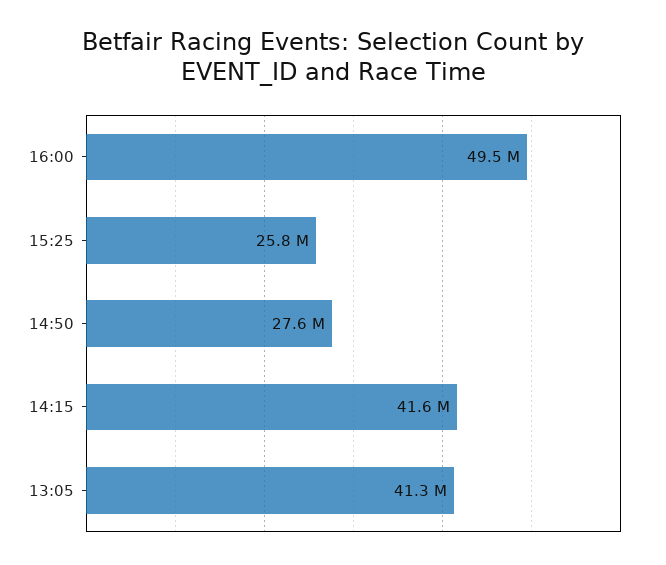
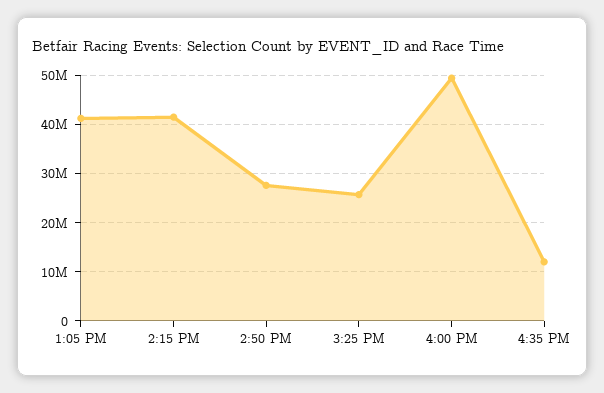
4:35 PM: none -> 12000000

